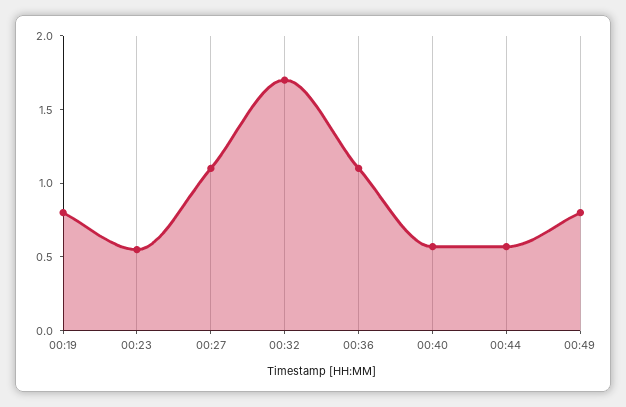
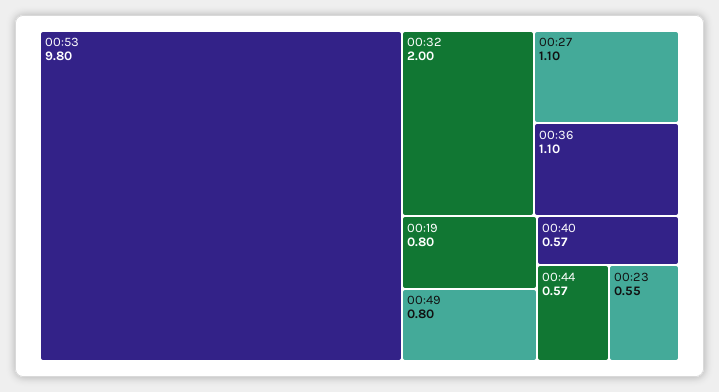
00:32: 1.7 -> 2
00:53: none -> 9.8

